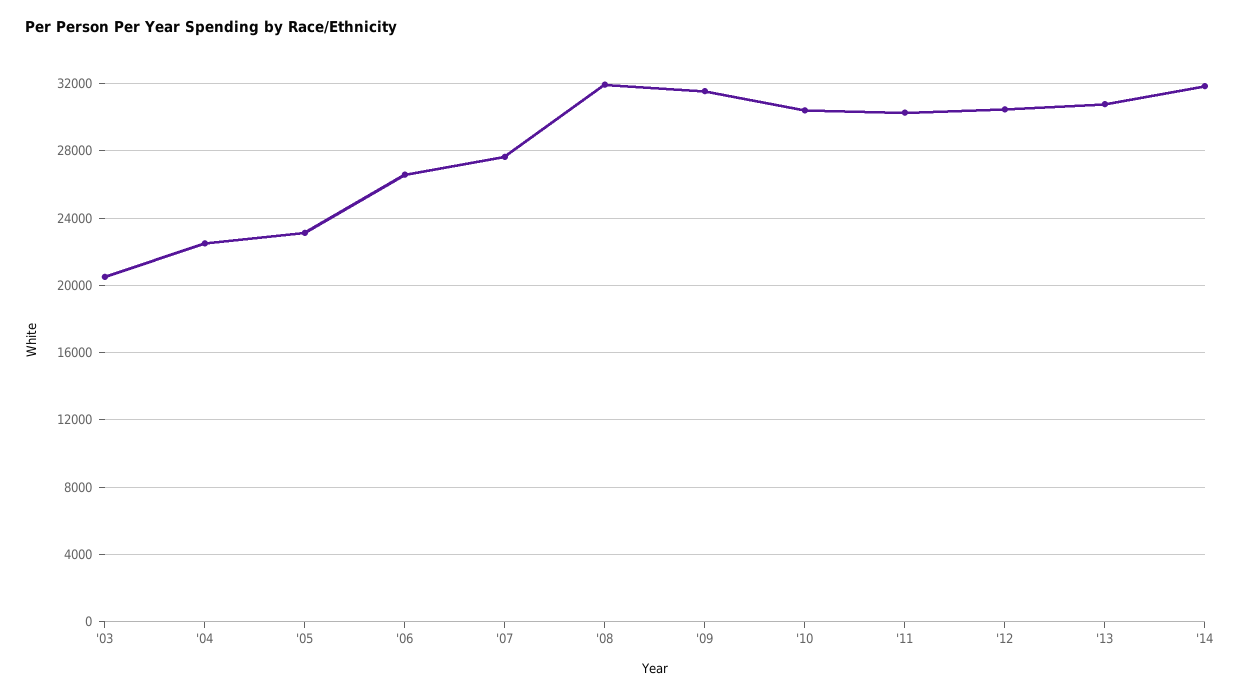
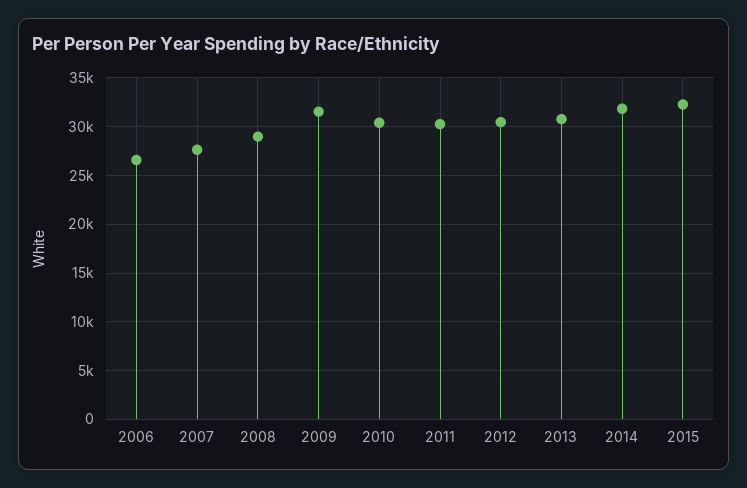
'03: 20500 -> none
'04: 22500 -> none
'05: 23000 -> none
'08: 32000 -> 29000
2015: none -> 32000

